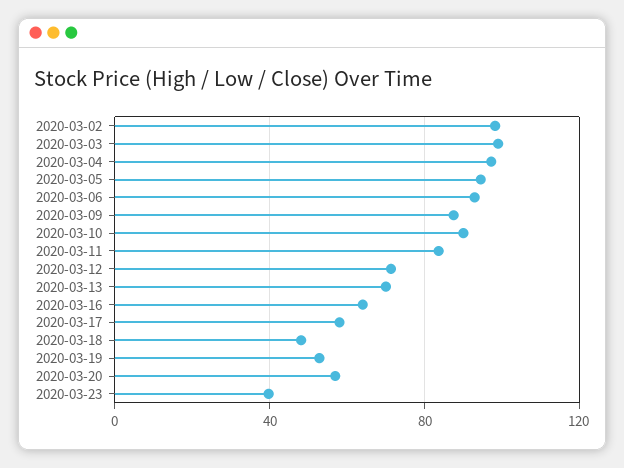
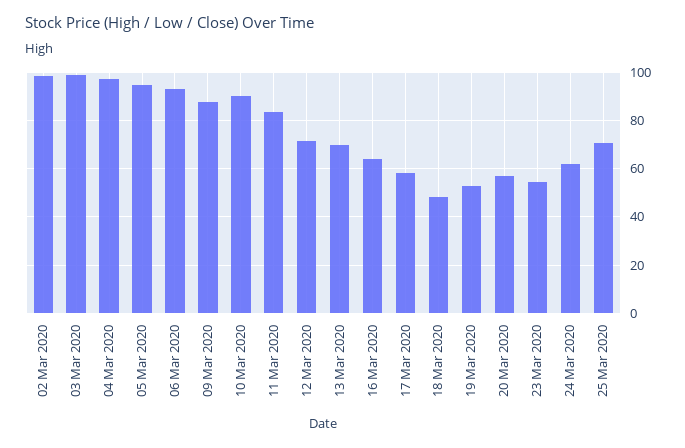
2020-03-23: 40 -> 55
24 Mar 2020: none -> 62.5
25 Mar 2020: none -> 70

